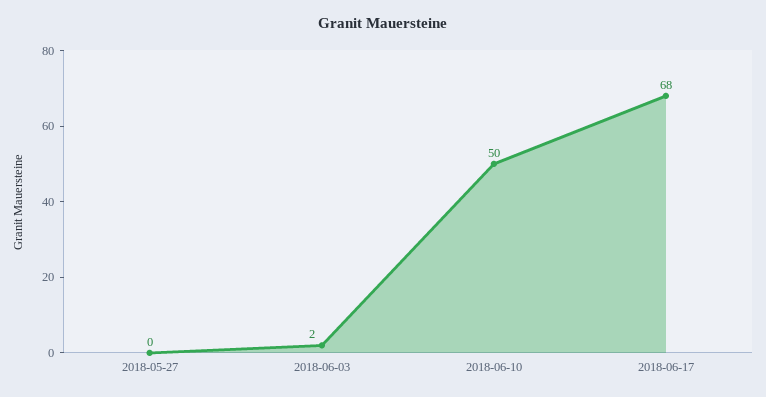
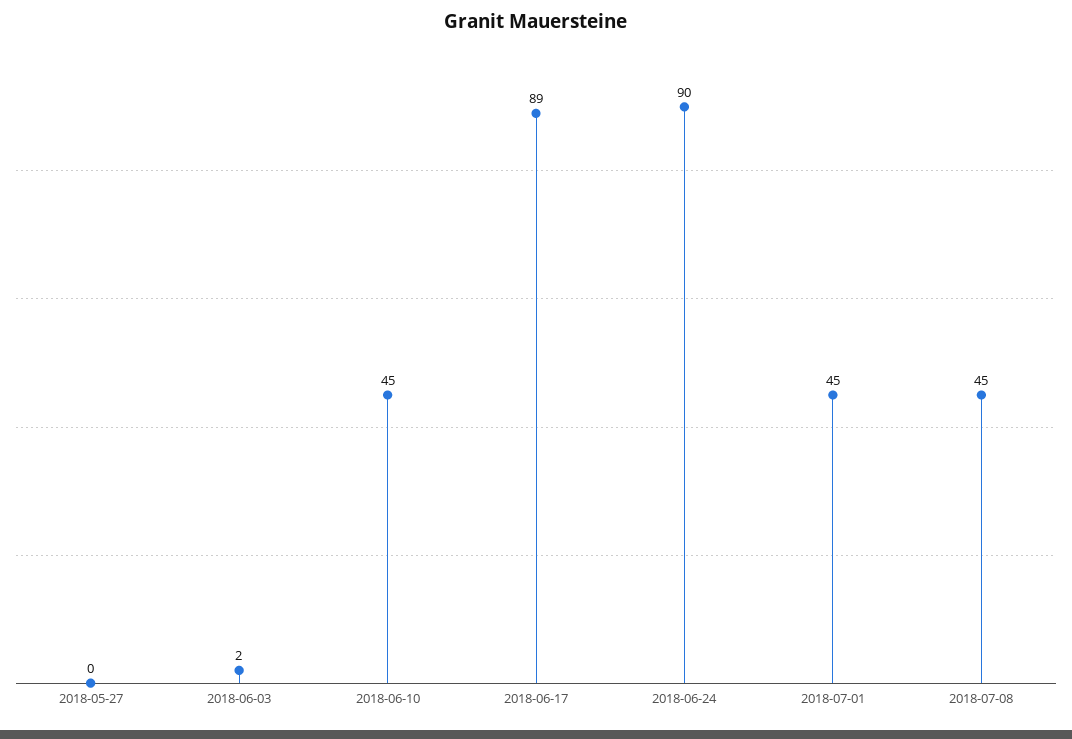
2018-06-10: 50 -> 45
2018-06-17: 68 -> 89
2018-06-24: none -> 90
2018-07-01: none -> 45
2018-07-08: none -> 45

